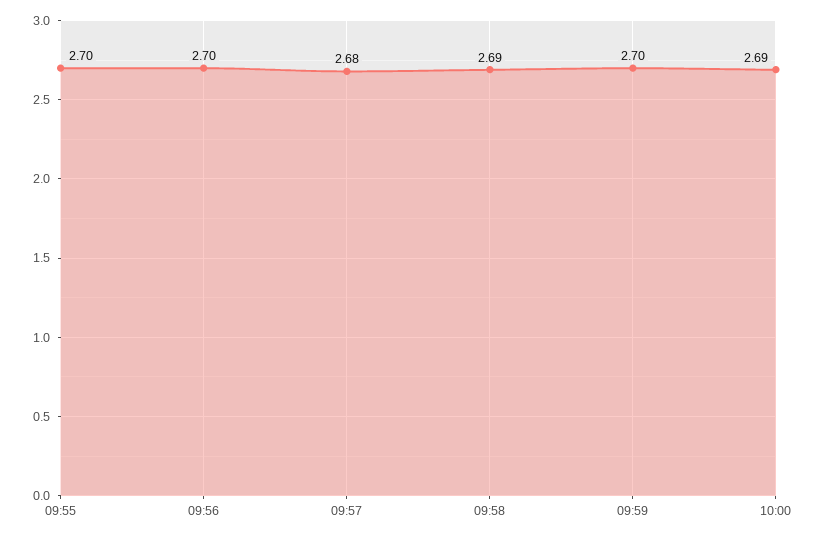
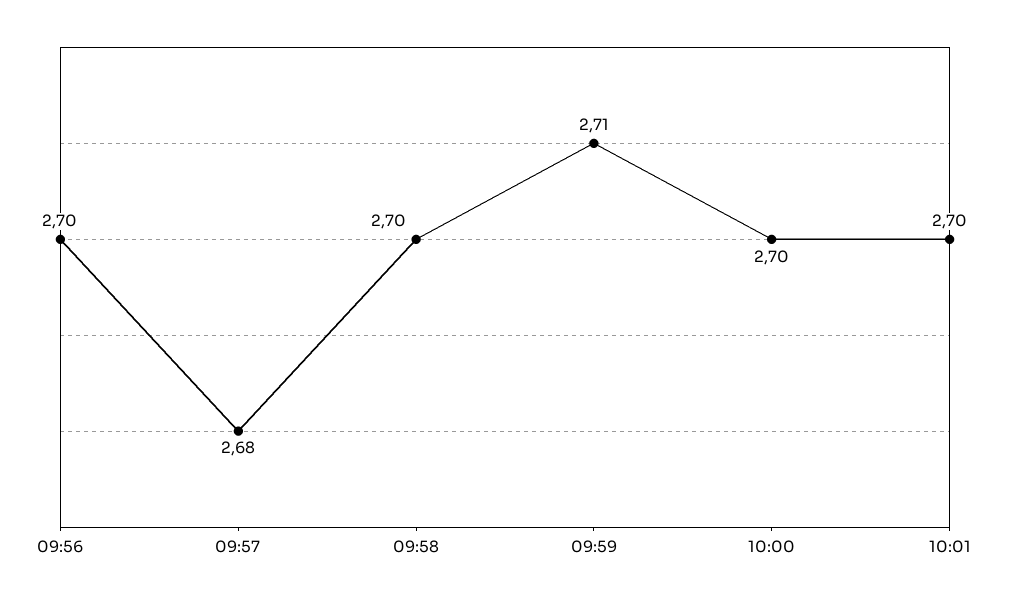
09:55: 2.7 -> none
09:58: 2.69 -> 2.7
09:59: 2.7 -> 2.71
10:00: 2.69 -> 2.7
10:01: none -> 2.7

